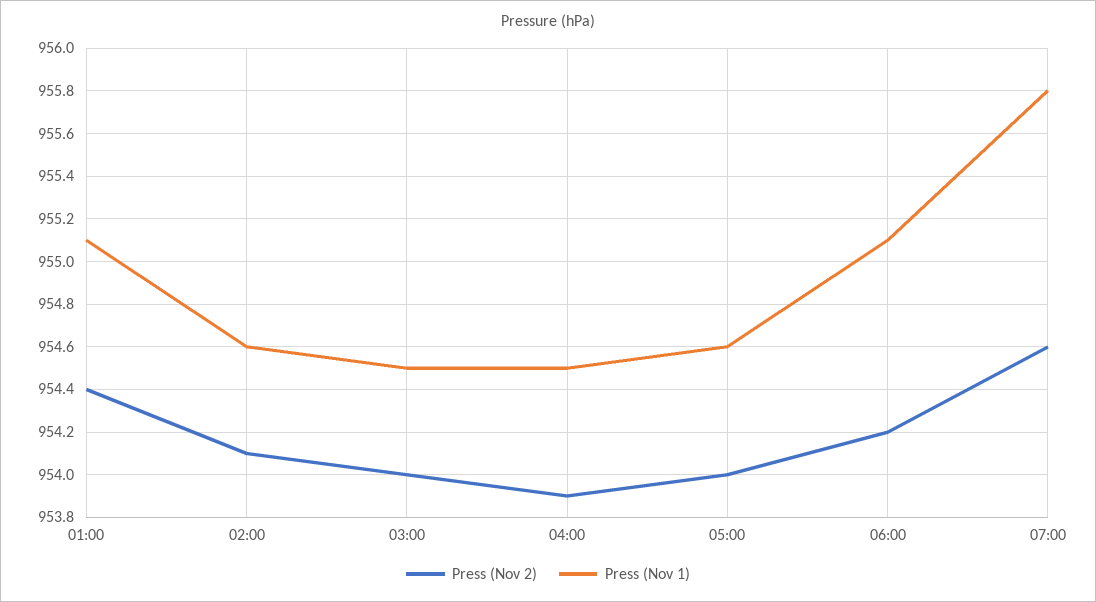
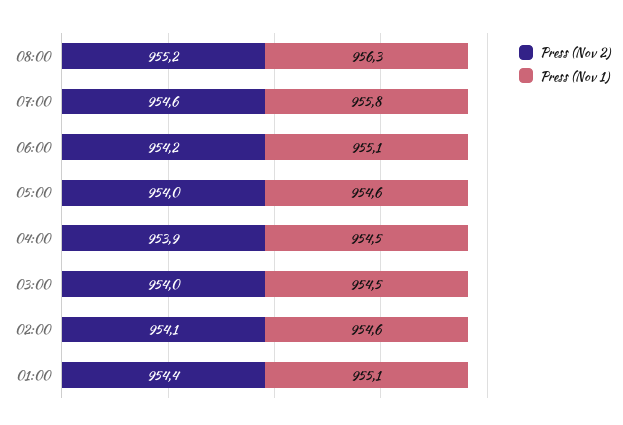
Press (Nov 2), 08:00: none -> 955.2
Press (Nov 1), 08:00: none -> 956.3

